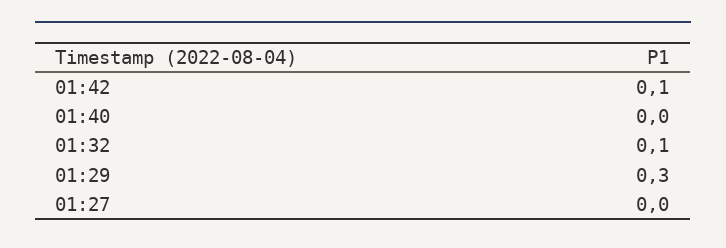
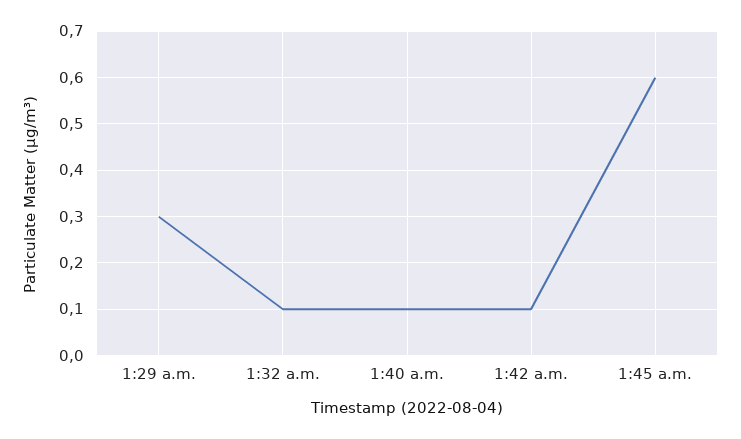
01:40: 0 -> 0.1
01:27: 0 -> none
1:45 a.m.: none -> 0.6

